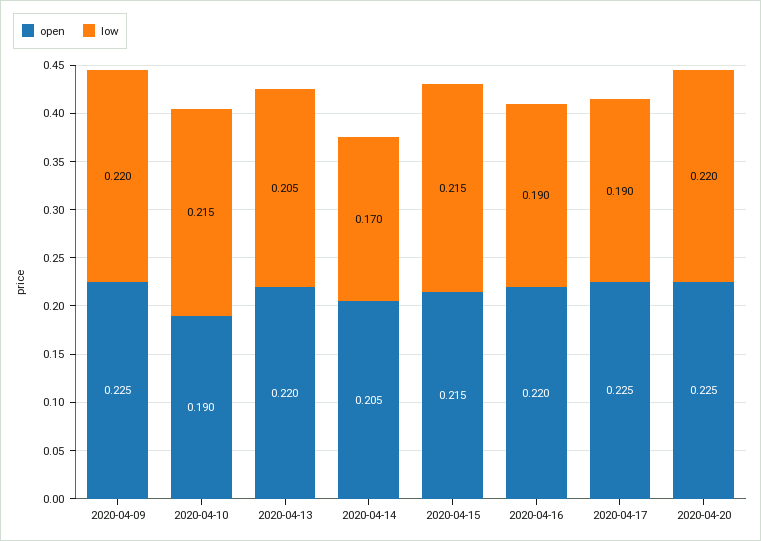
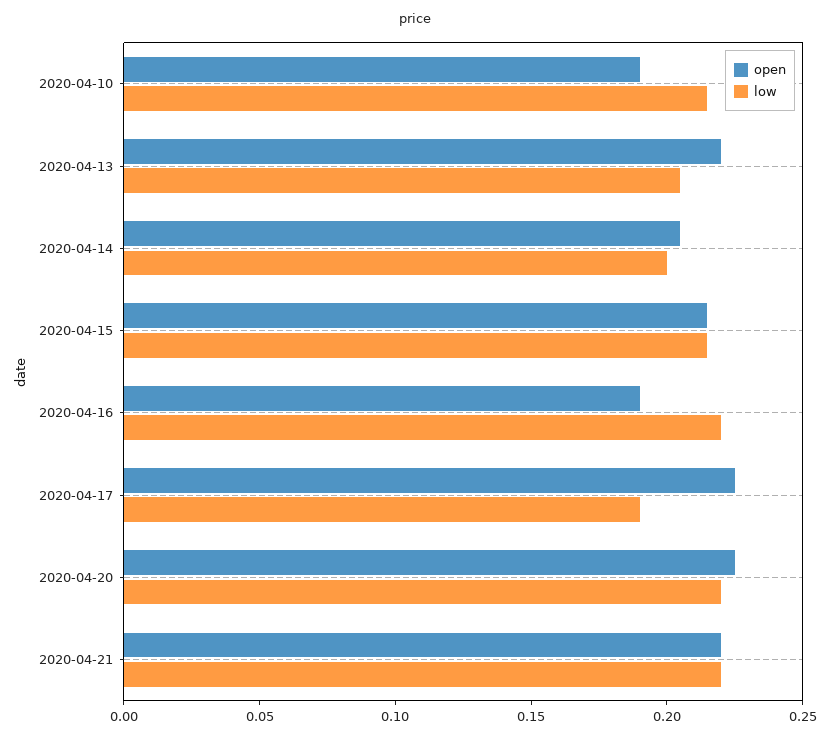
open, 2020-04-09: 0.225 -> none
low, 2020-04-09: 0.22 -> none
low, 2020-04-14: 0.17 -> 0.2
open, 2020-04-16: 0.22 -> 0.19
low, 2020-04-16: 0.19 -> 0.22
open, 2020-04-21: none -> 0.22
low, 2020-04-21: none -> 0.22

